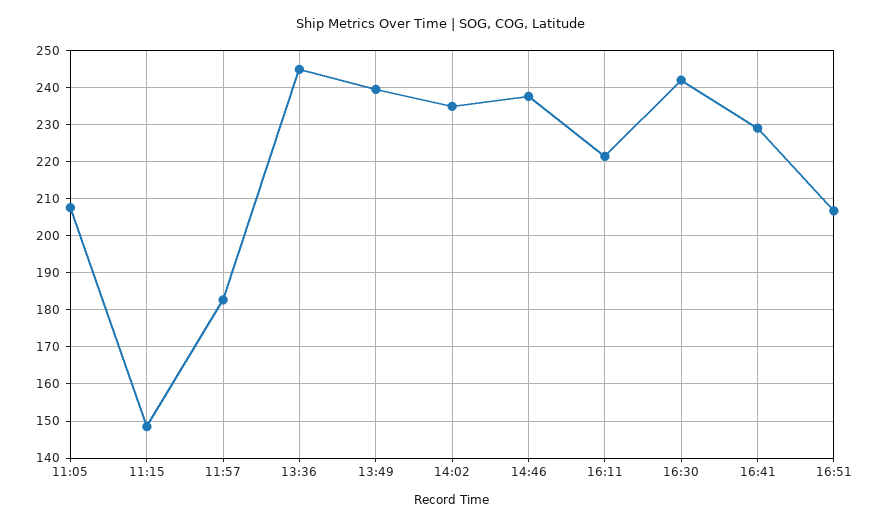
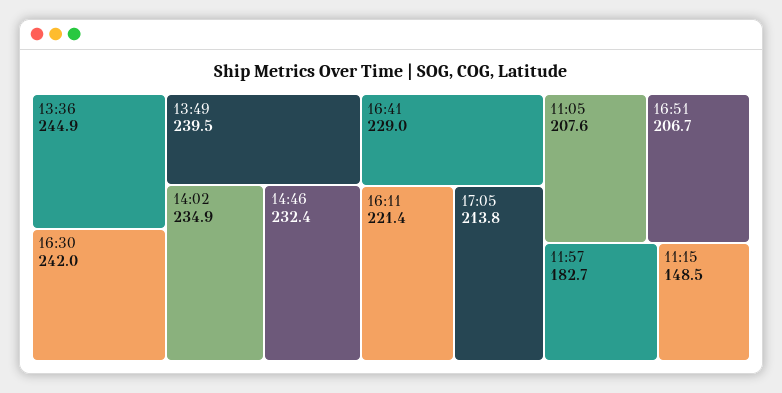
14:46: 238 -> 232.4
17:05: none -> 213.8

